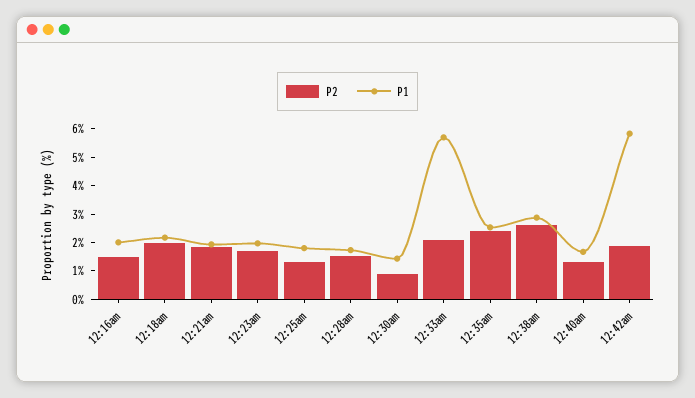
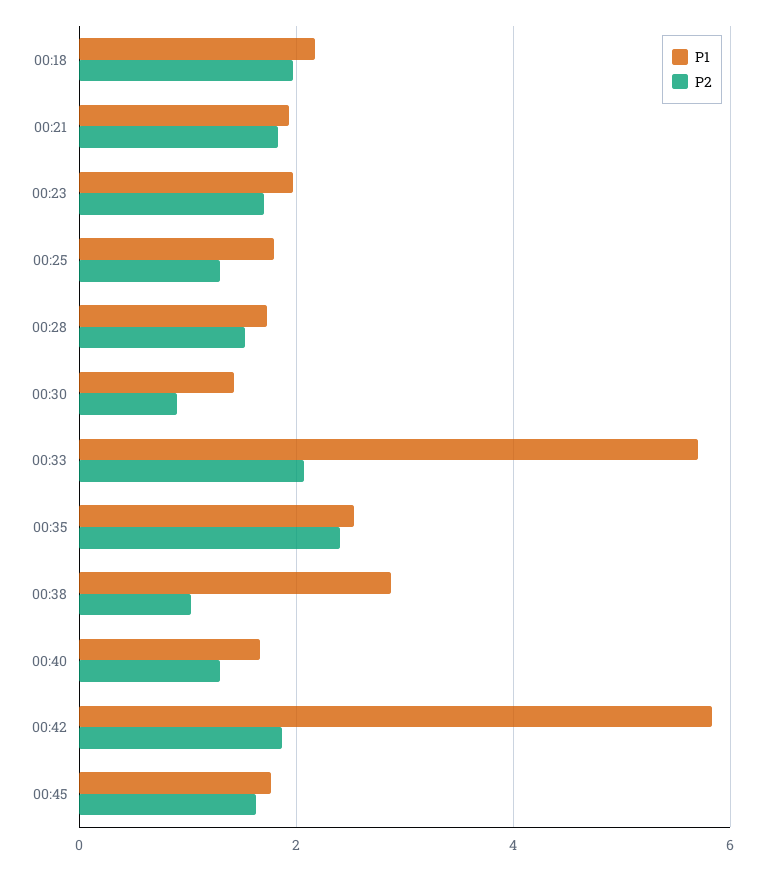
P2, 12:16am: 1.5 -> none
P1, 12:16am: 2 -> none
P2, 12:38am: 2.5 -> 1
P1, 00:45: none -> 1.8
P2, 00:45: none -> 1.6

